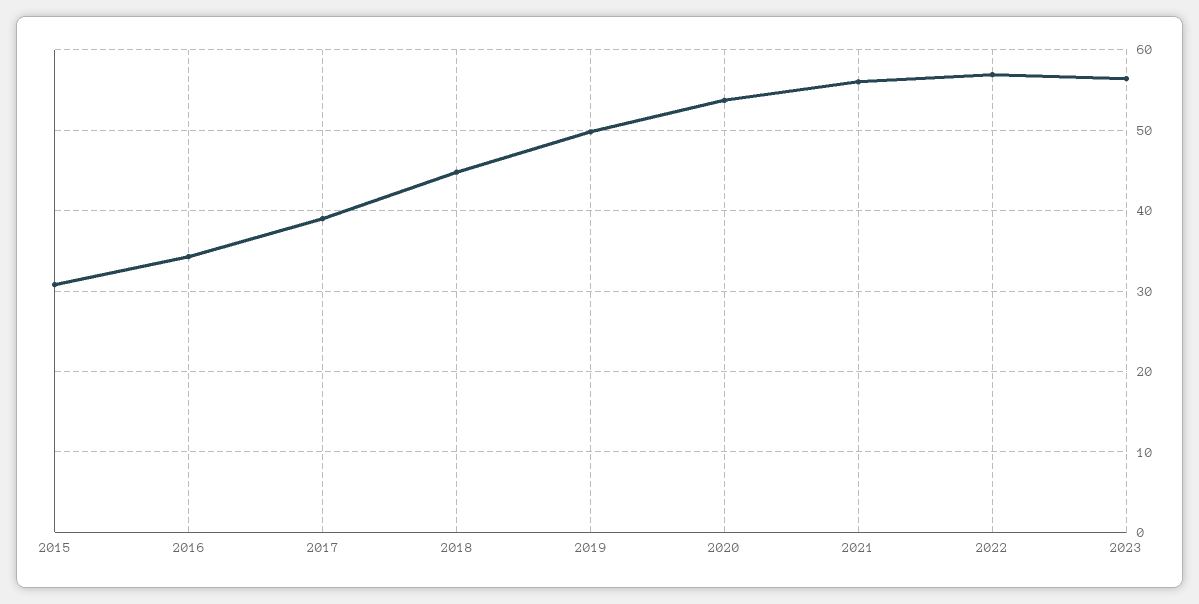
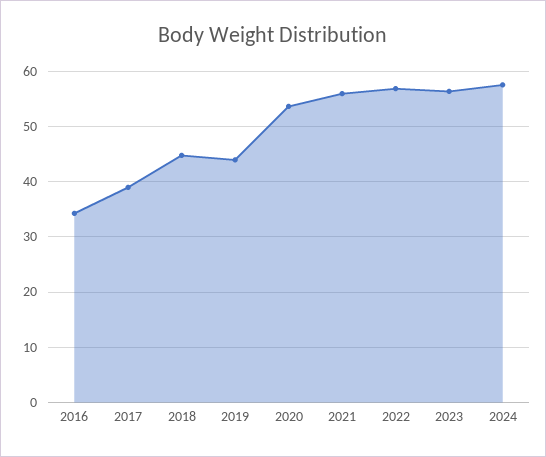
2015: 31 -> none
2019: 50 -> 44
2024: none -> 58

